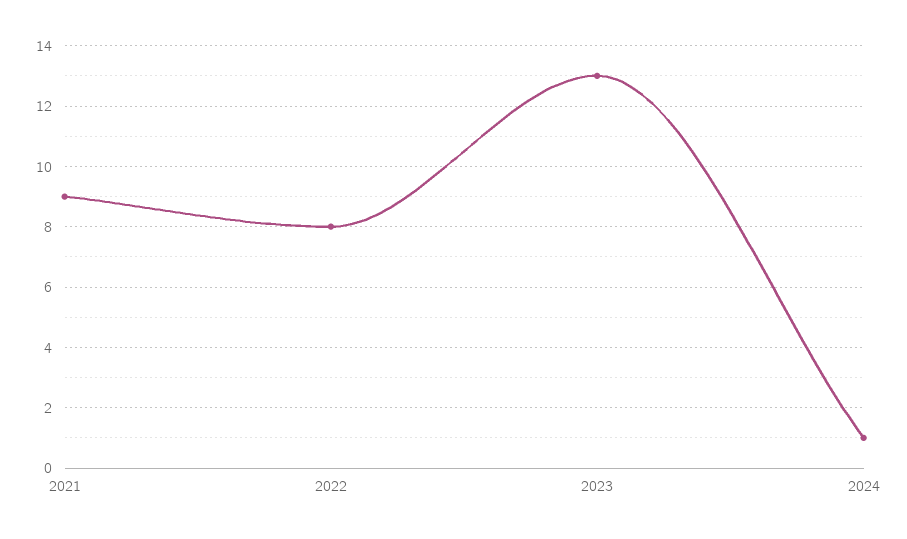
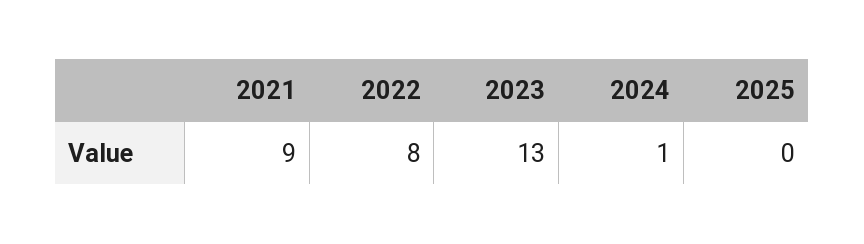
2025: none -> 0

